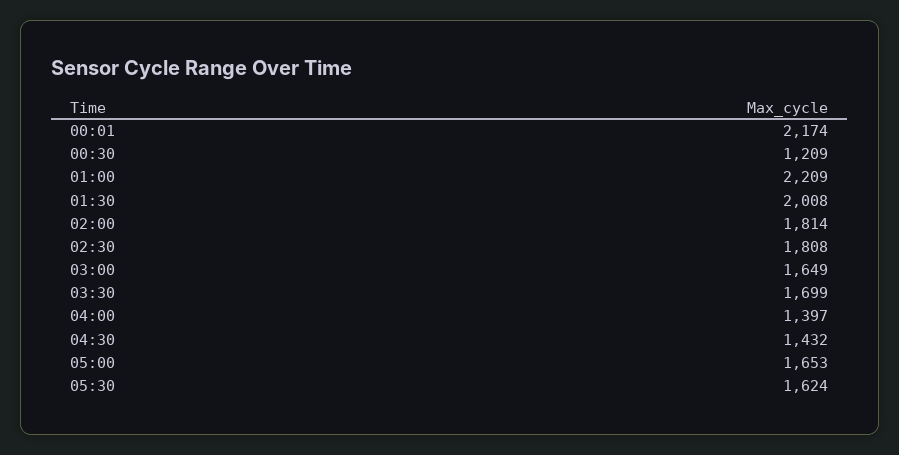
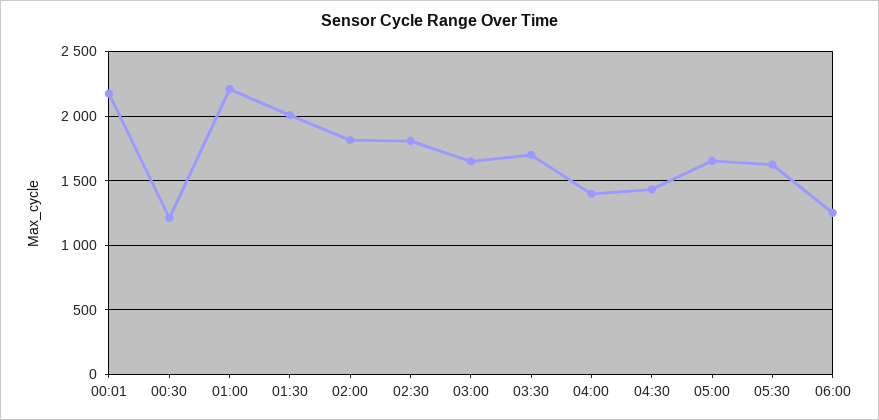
06:00: none -> 1250

